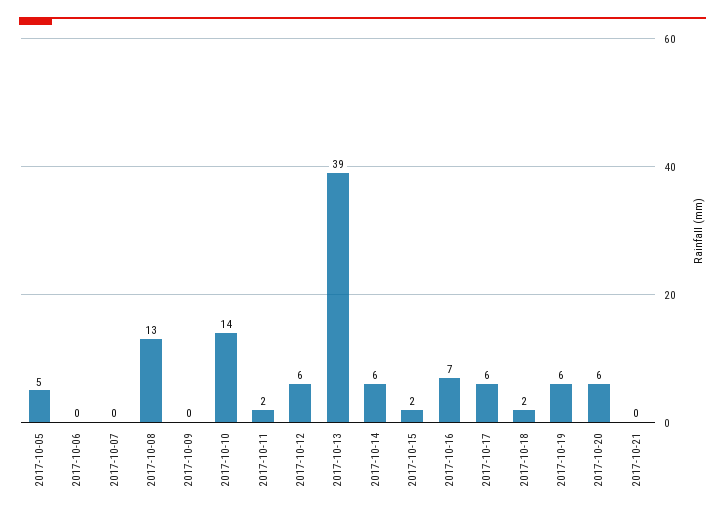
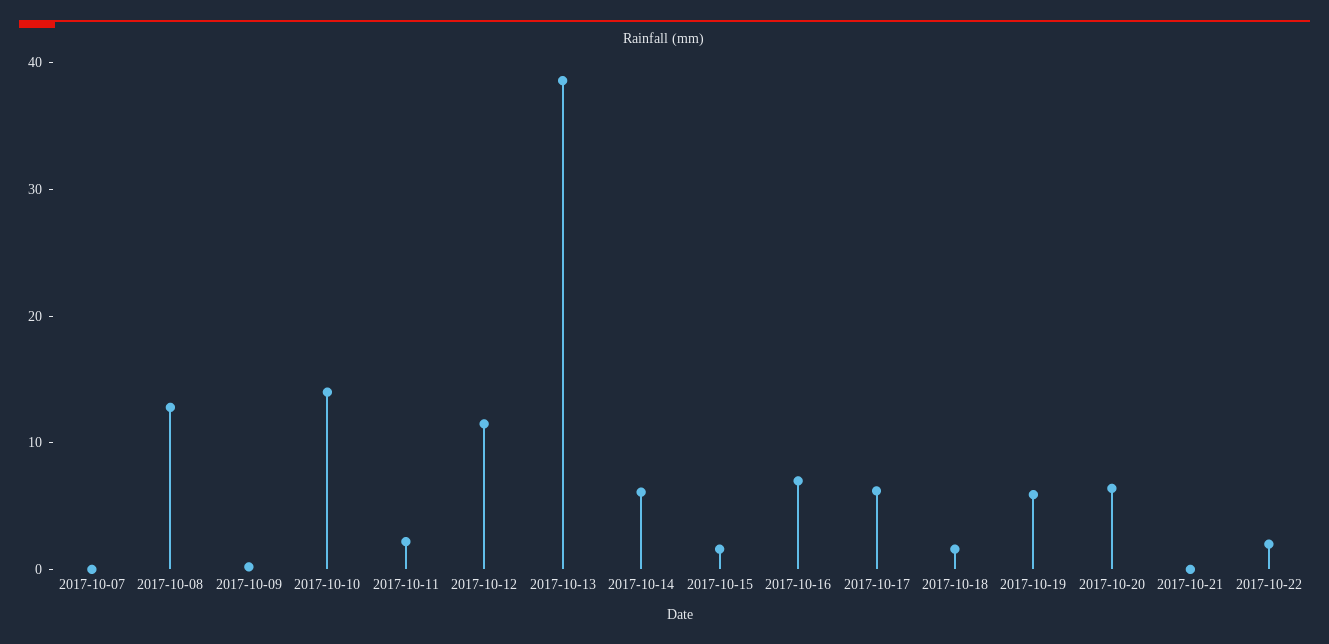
2017-10-05: 5 -> none
2017-10-06: 0 -> none
2017-10-12: 6 -> 12
2017-10-22: none -> 2

